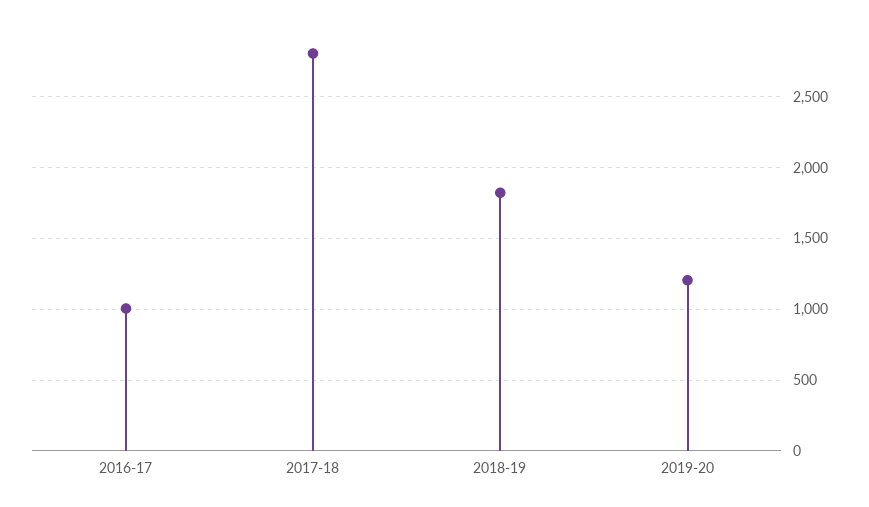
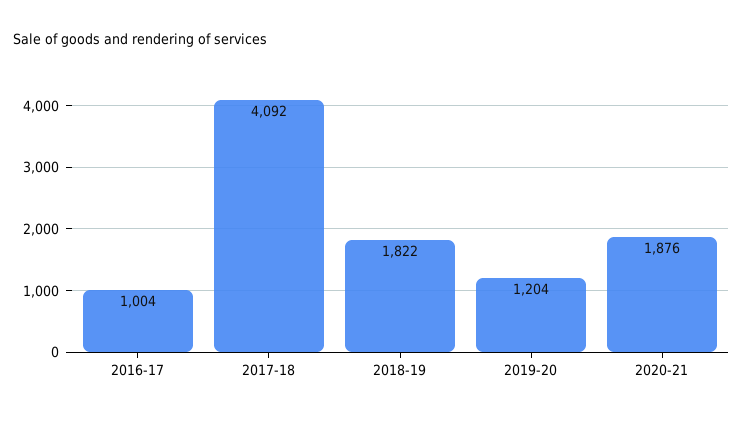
2017-18: 2800 -> 4092
2020-21: none -> 1876

